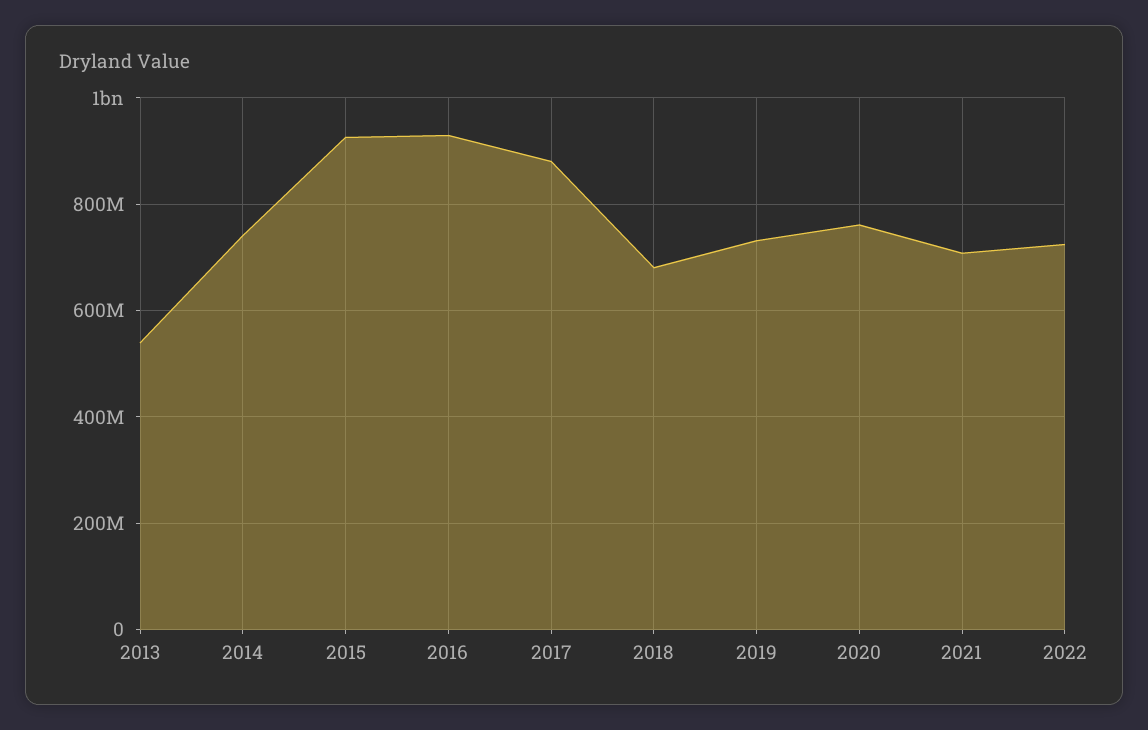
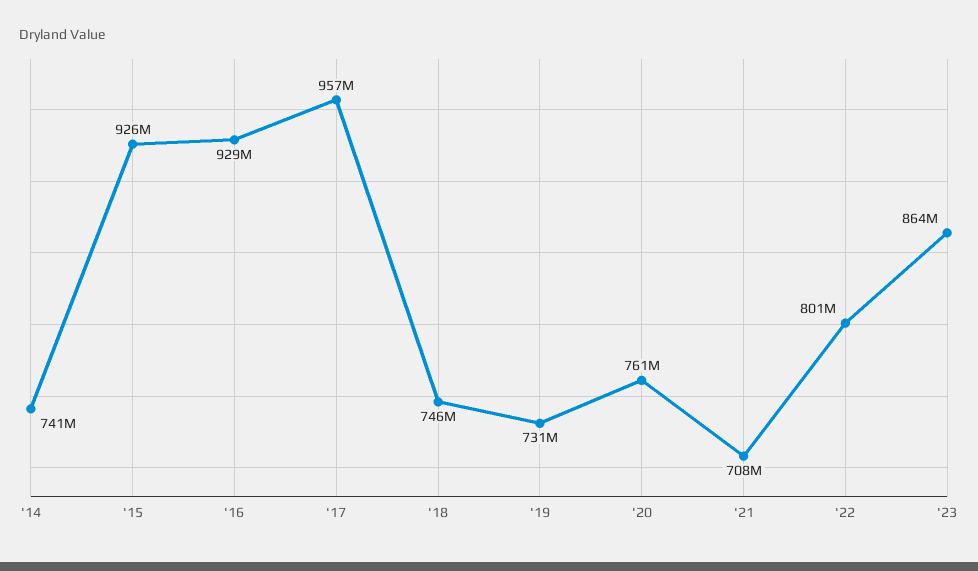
2013: 540000000 -> none
2017: 880000000 -> 957000000
2018: 680000000 -> 746000000
2022: 720000000 -> 801000000
'23: none -> 864000000

